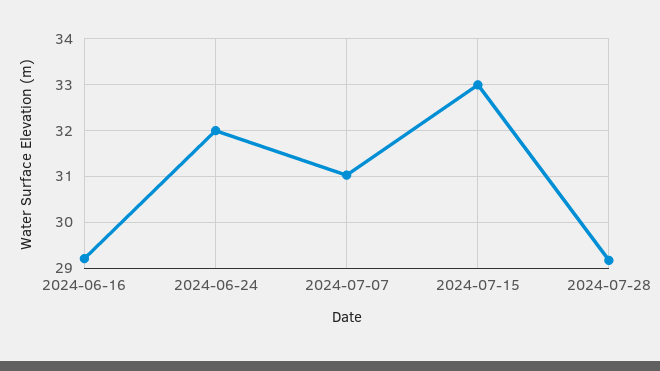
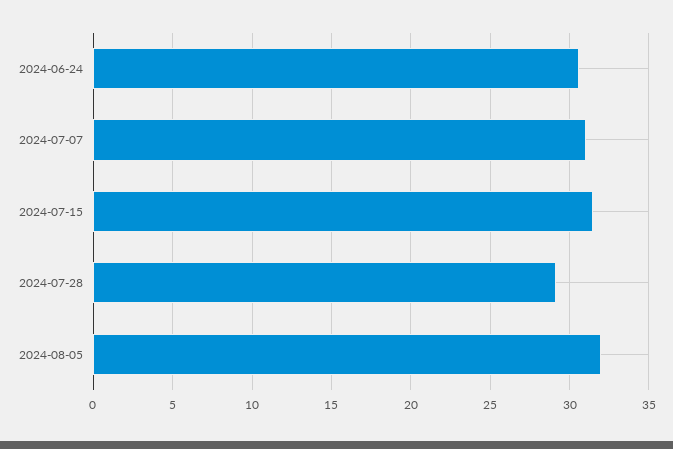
2024-06-16: 29.2 -> none
2024-06-24: 32 -> 30.5
2024-07-15: 33 -> 31.5
2024-08-05: none -> 32

